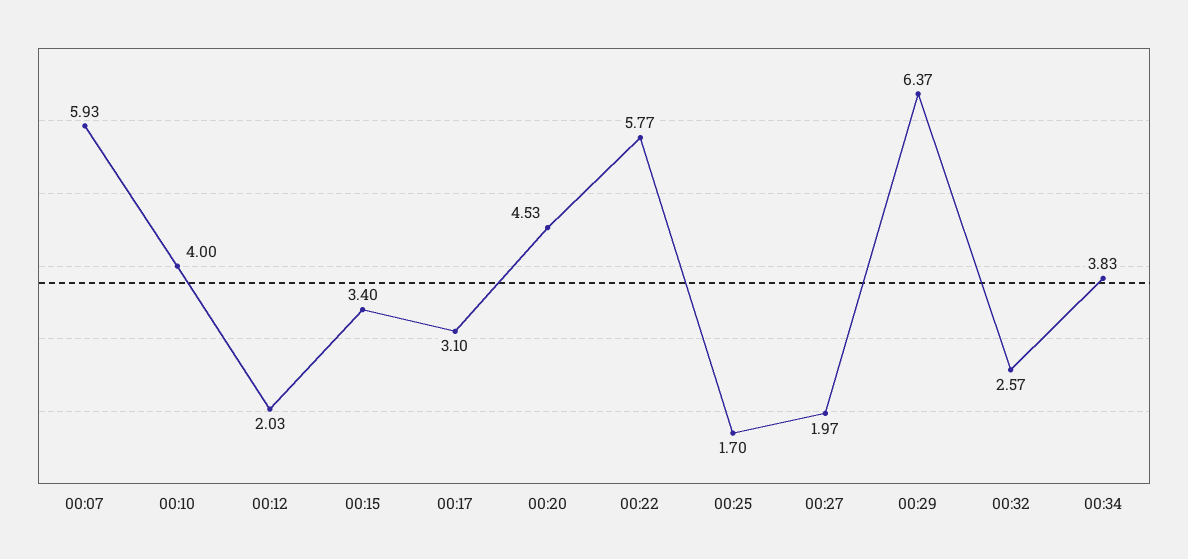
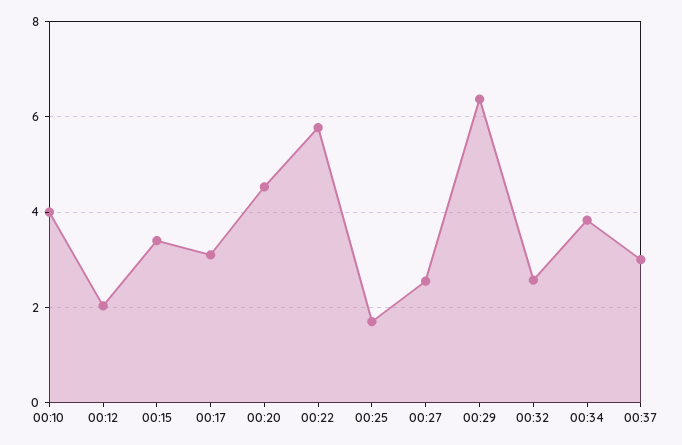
00:07: 5.93 -> none
00:27: 1.97 -> 2.6
00:37: none -> 3

